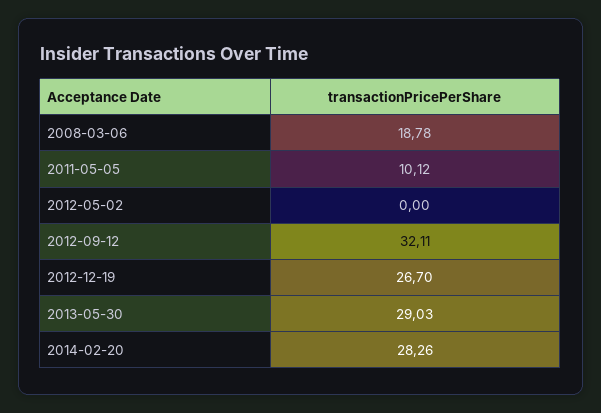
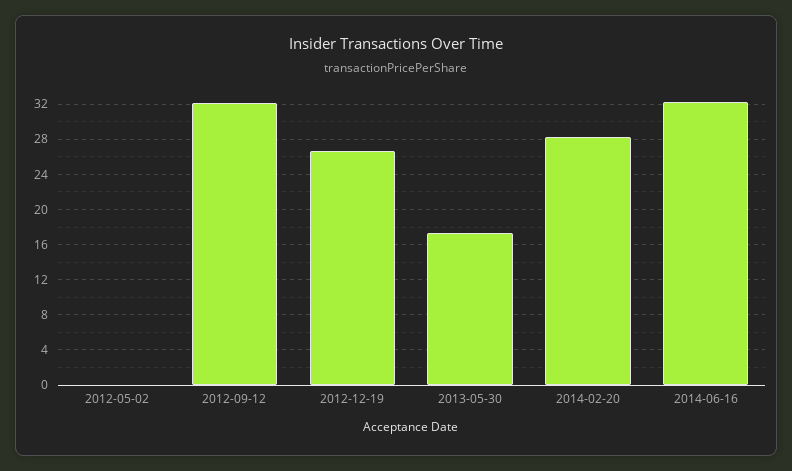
2008-03-06: 18.78 -> none
2011-05-05: 10.12 -> none
2013-05-30: 29.03 -> 17
2014-06-16: none -> 32

